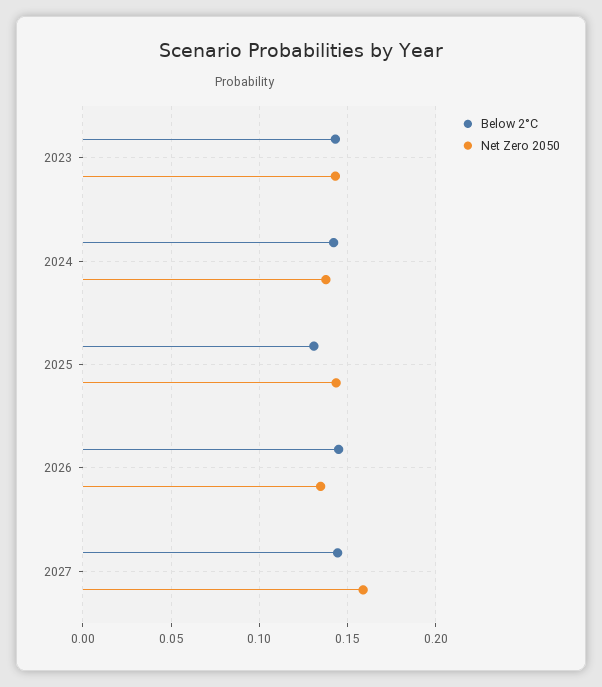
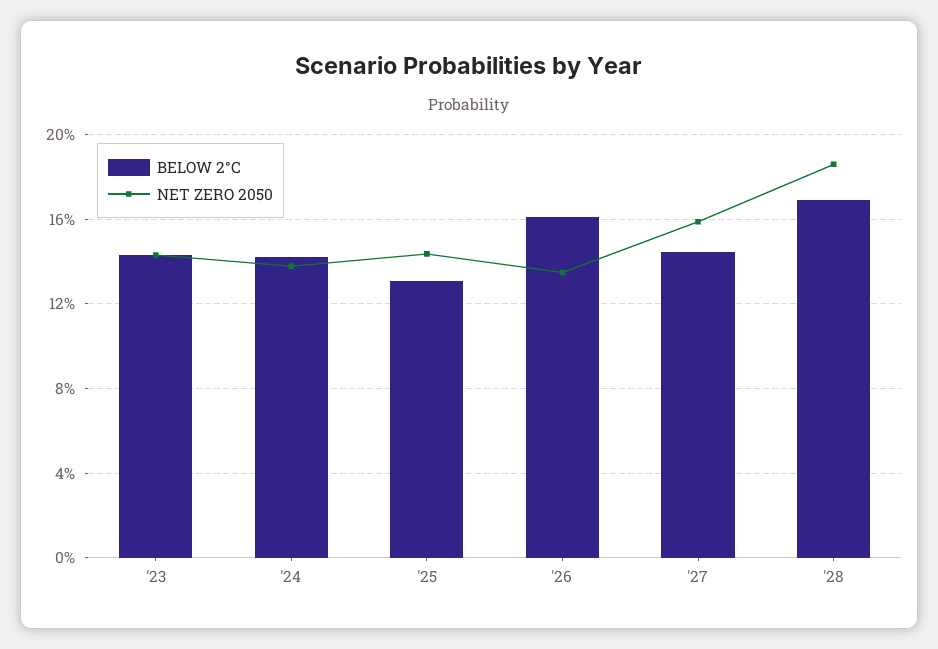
Below 2°C, 2026: 0.145 -> 0.16
Below 2°C, '28: none -> 0.17
Net Zero 2050, '28: none -> 0.185

